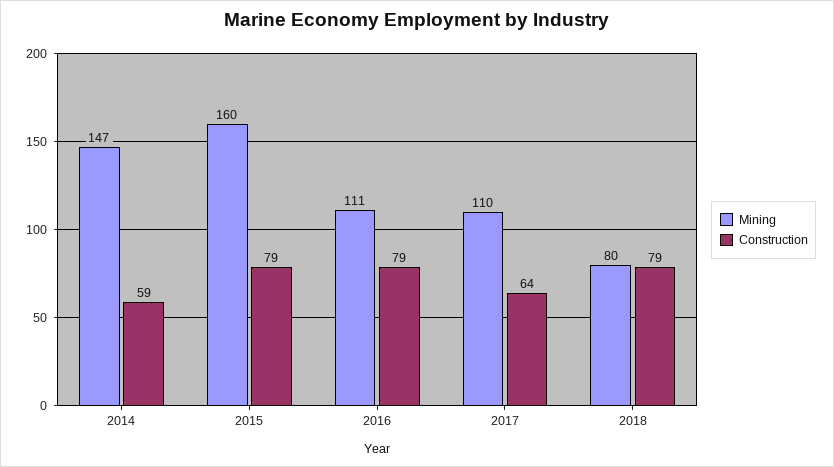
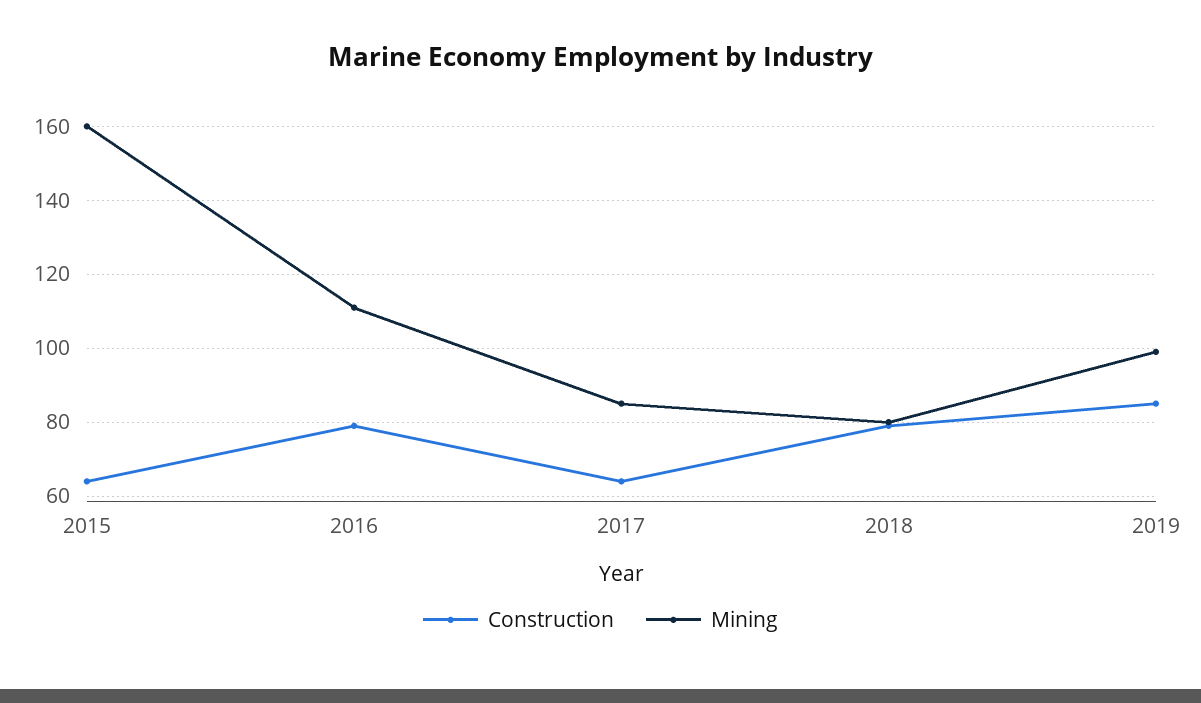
Mining, 2014: 147 -> none
Construction, 2014: 59 -> none
Construction, 2015: 79 -> 65
Mining, 2017: 110 -> 85
Construction, 2019: none -> 85
Mining, 2019: none -> 100

